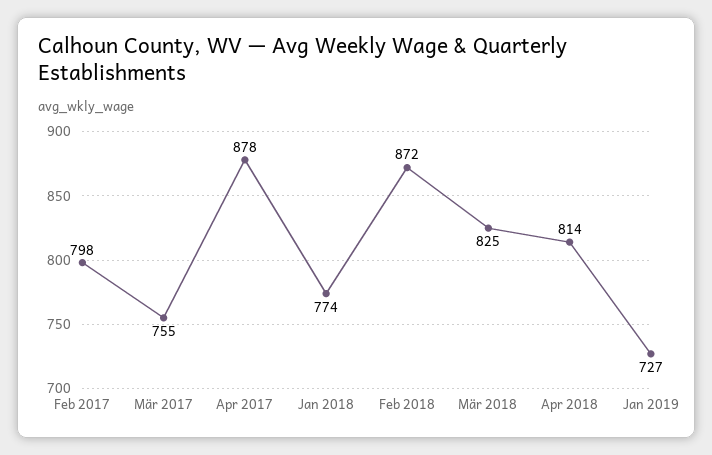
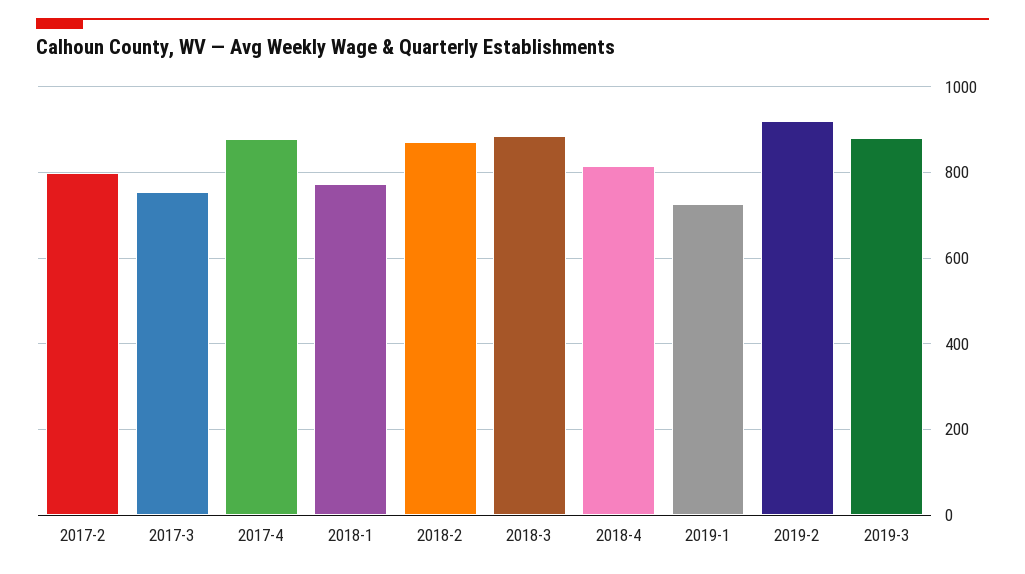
Mär 2018: 825 -> 880
2019-2: none -> 920
2019-3: none -> 880

